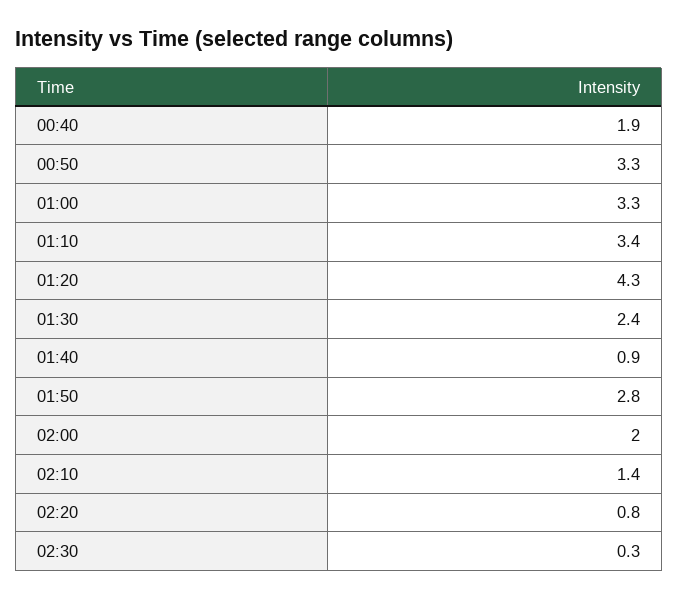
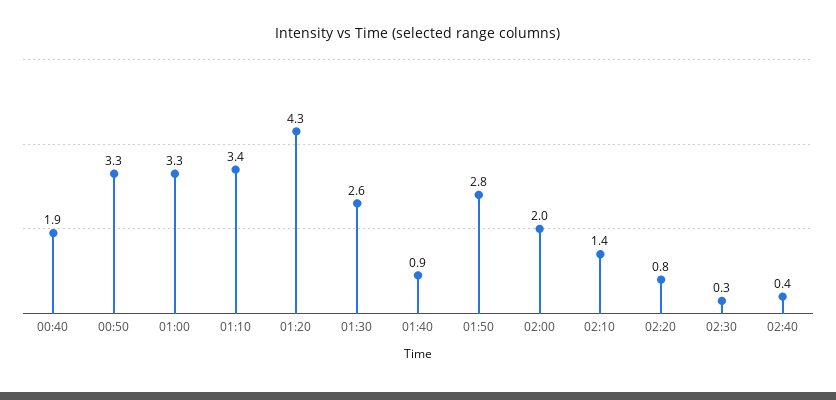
01:30: 2.4 -> 2.6
02:40: none -> 0.4

